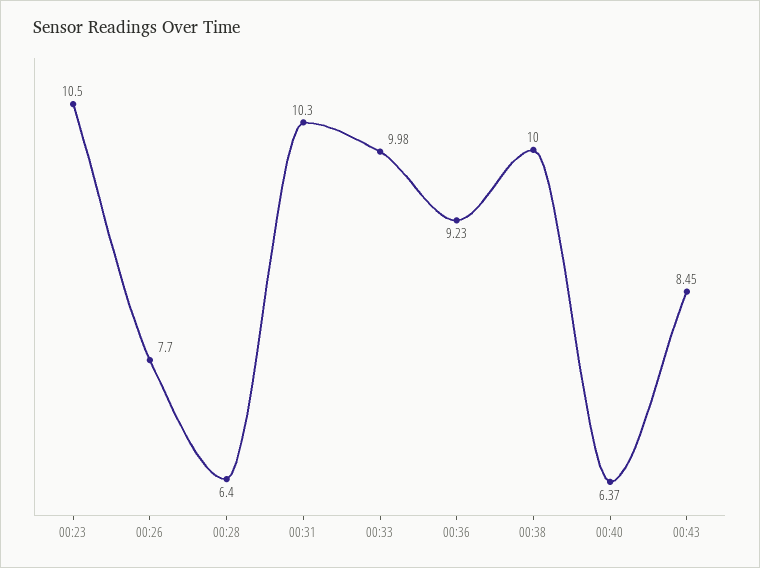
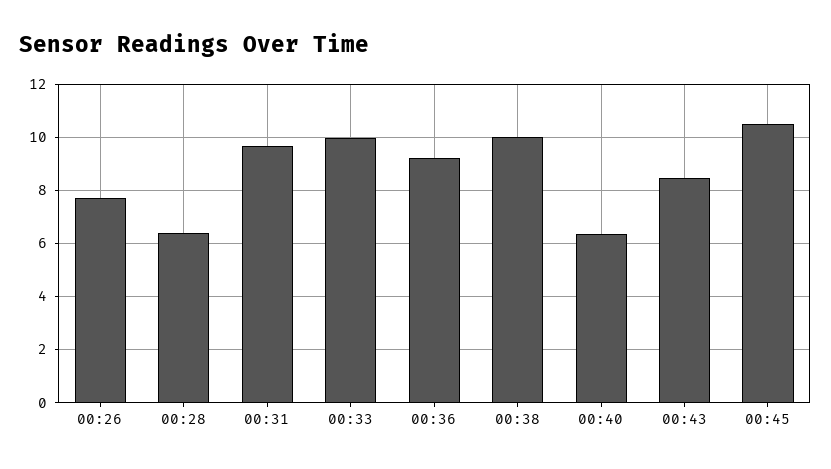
00:23: 10.5 -> none
00:31: 10.3 -> 9.75
00:45: none -> 10.5

